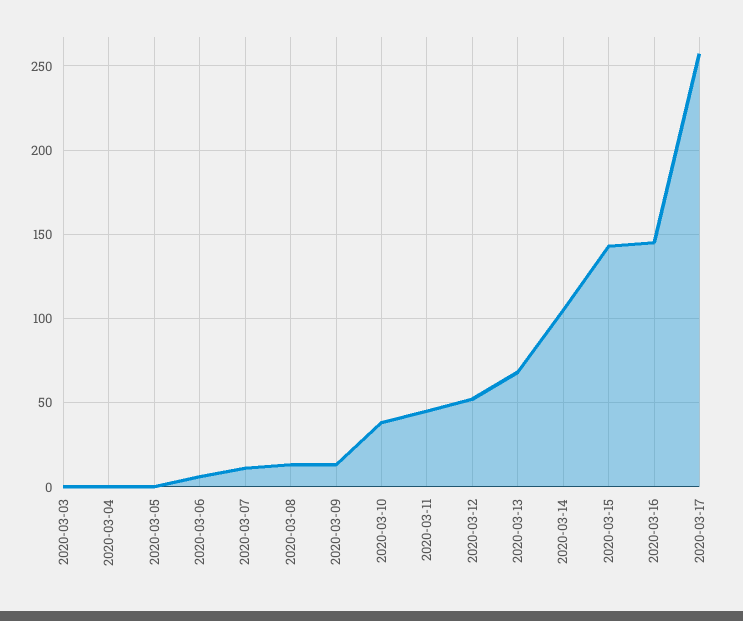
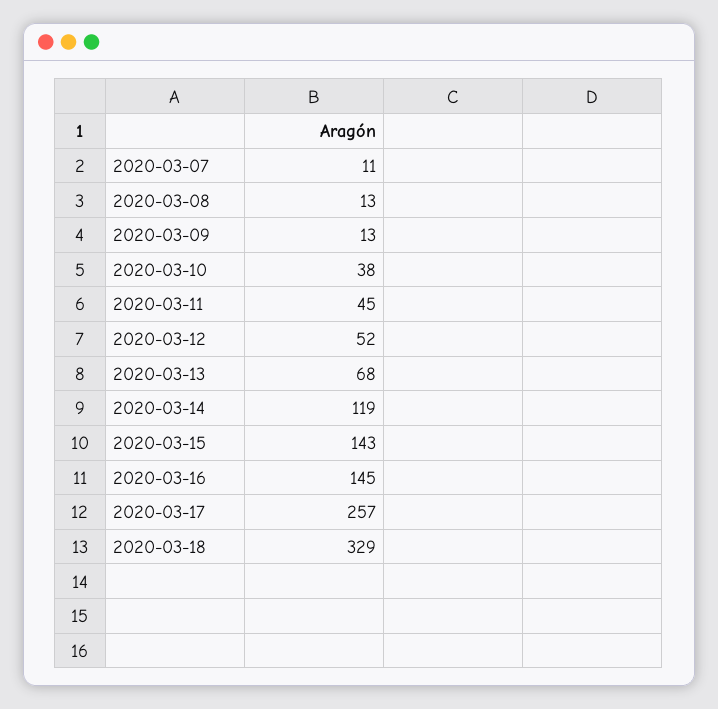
2020-03-03: 0 -> none
2020-03-04: 0 -> none
2020-03-05: 0 -> none
2020-03-06: 5 -> none
2020-03-14: 105 -> 119
2020-03-18: none -> 329

